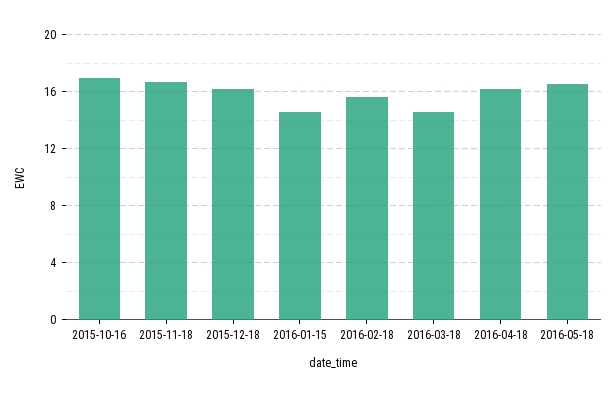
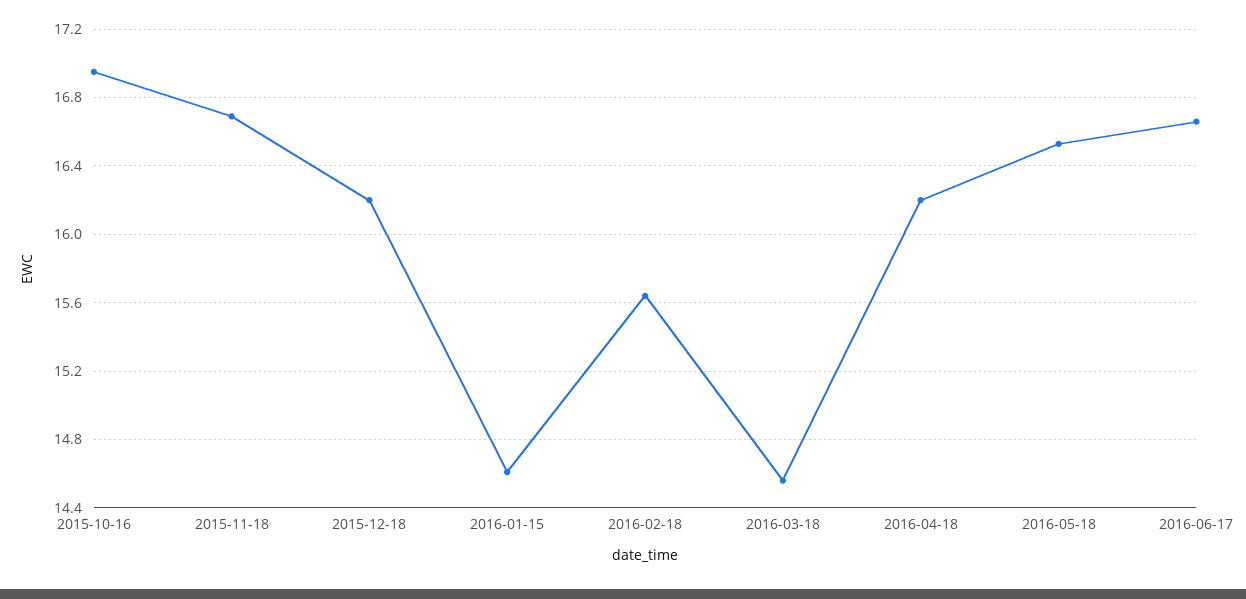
2016-06-17: none -> 16.65

